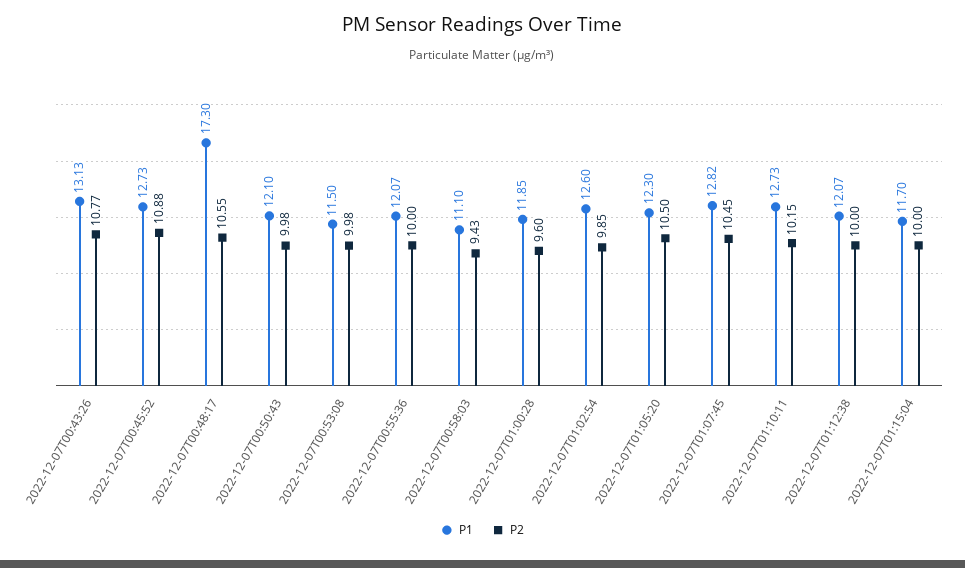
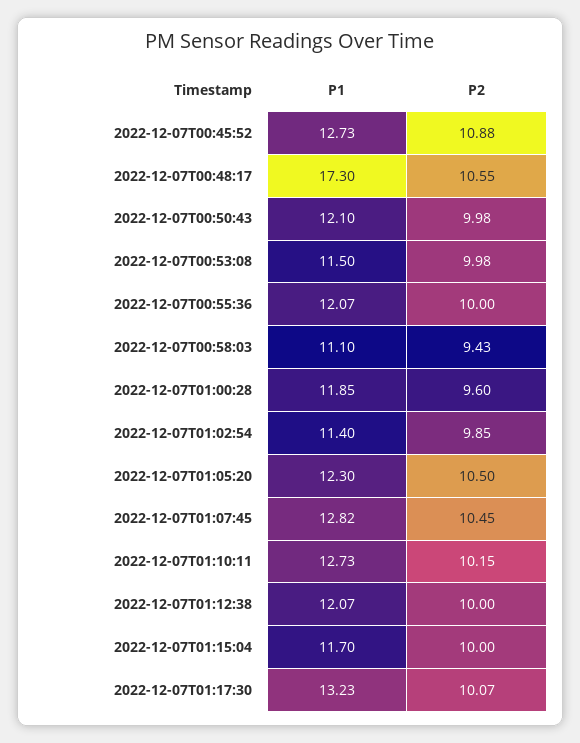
P1, 2022-12-07T00:43:26: 13.13 -> none
P2, 2022-12-07T00:43:26: 10.77 -> none
P1, 2022-12-07T01:02:54: 12.6 -> 11.4
P1, 2022-12-07T01:17:30: none -> 13.23
P2, 2022-12-07T01:17:30: none -> 10.07

